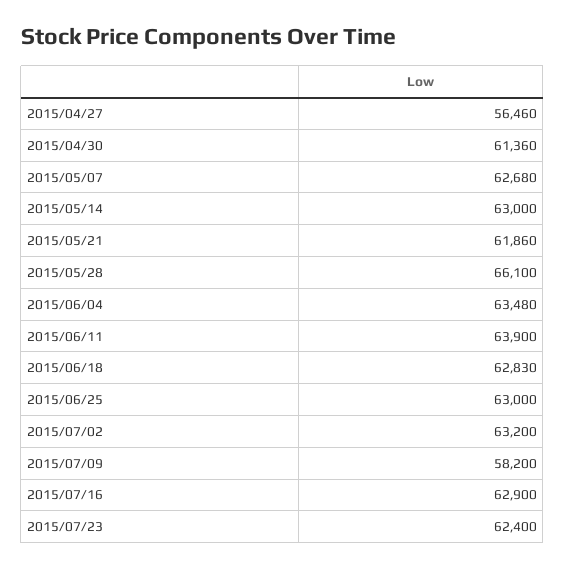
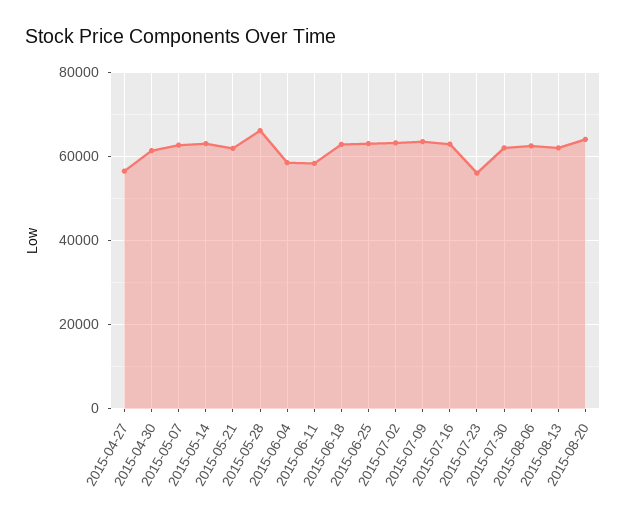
2015/06/04: 63480 -> 58000
2015/06/11: 63900 -> 58000
2015/07/09: 58200 -> 64000
2015/07/23: 62400 -> 56000
2015-07-30: none -> 62000
2015-08-06: none -> 62000
2015-08-13: none -> 62000
2015-08-20: none -> 64000

